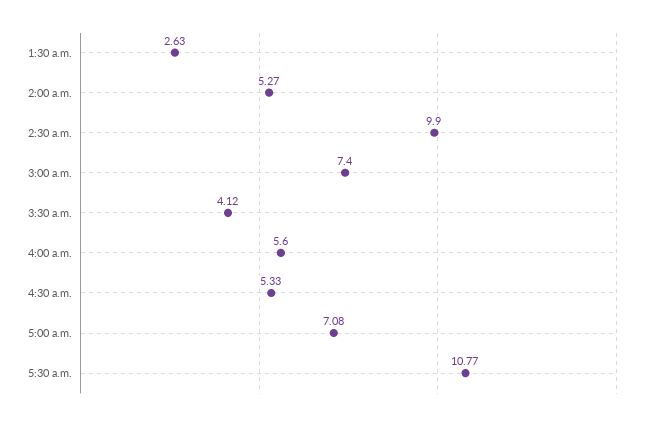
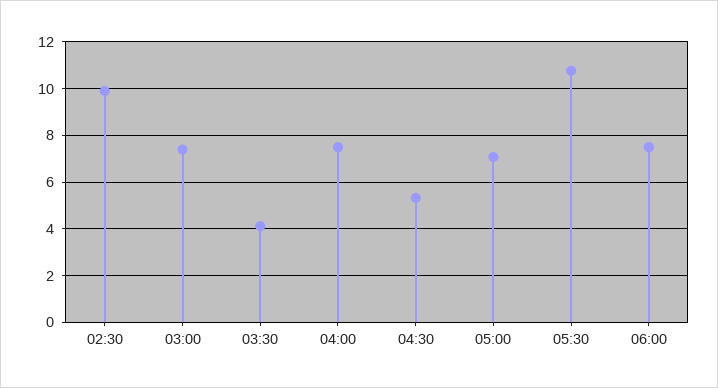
1:30 a.m.: 2.63 -> none
2:00 a.m.: 5.27 -> none
4:00 a.m.: 5.6 -> 7.5
06:00: none -> 7.5

